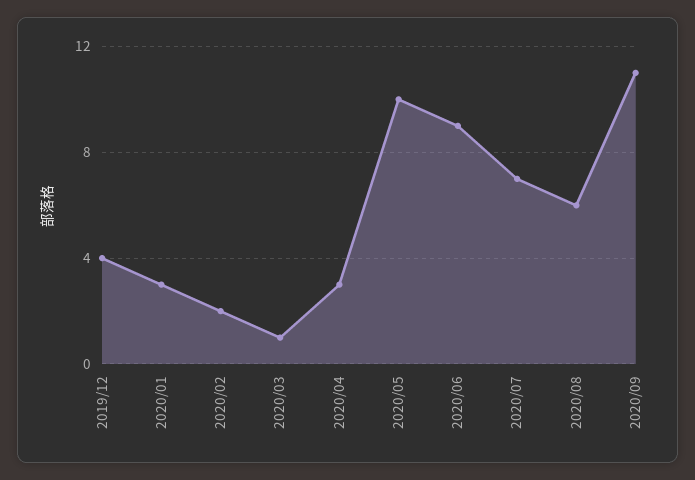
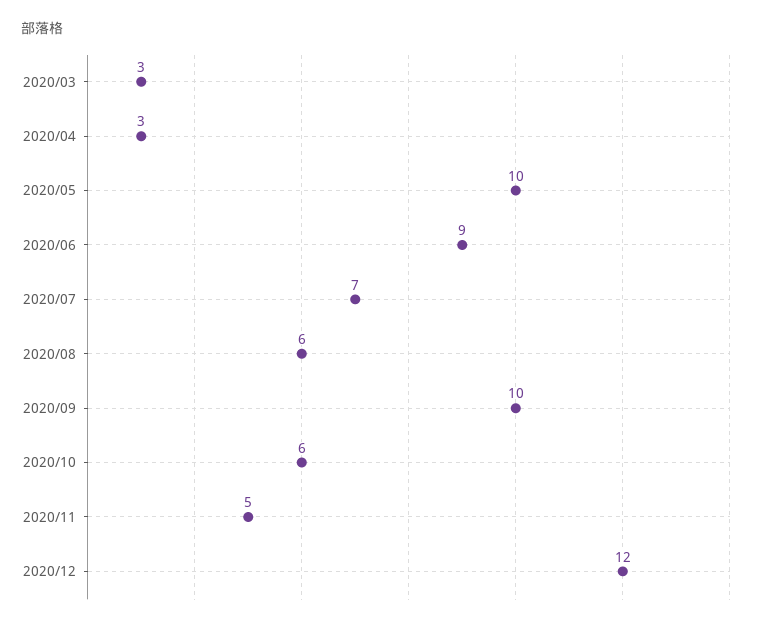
2019/12: 4 -> none
2020/01: 3 -> none
2020/02: 2 -> none
2020/03: 1 -> 3
2020/09: 11 -> 10
2020/10: none -> 6
2020/11: none -> 5
2020/12: none -> 12

